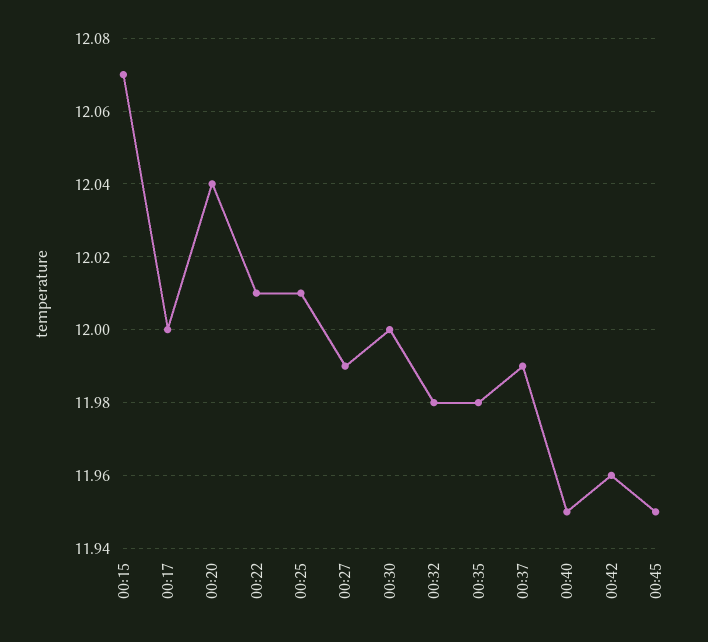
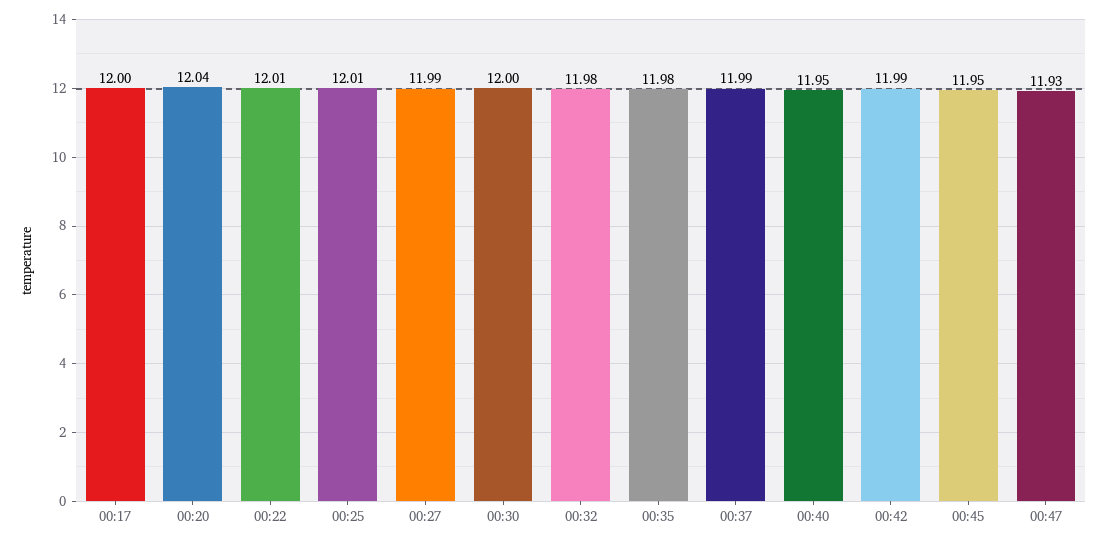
00:15: 12.07 -> none
00:42: 11.96 -> 11.99
00:47: none -> 11.93

